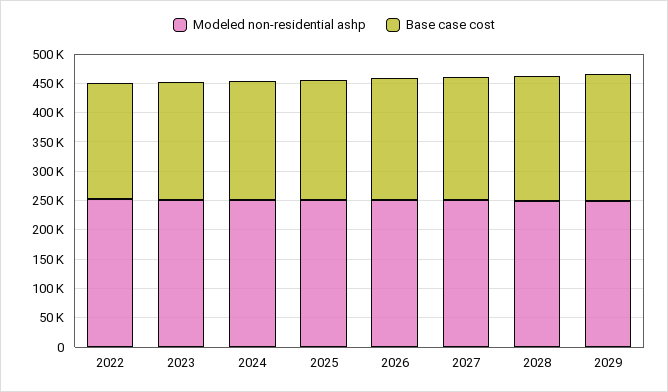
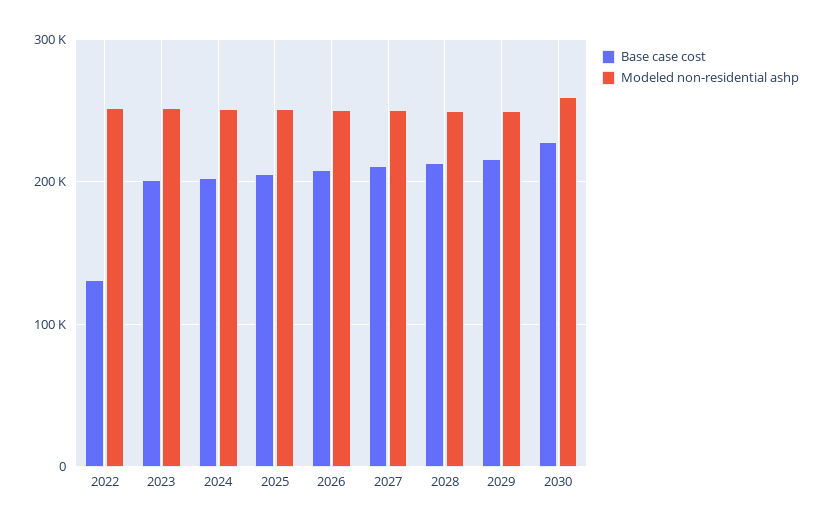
Base case cost, 2022: 200000 -> 130000
Base case cost, 2030: none -> 230000
Modeled non-residential ashp, 2030: none -> 260000

